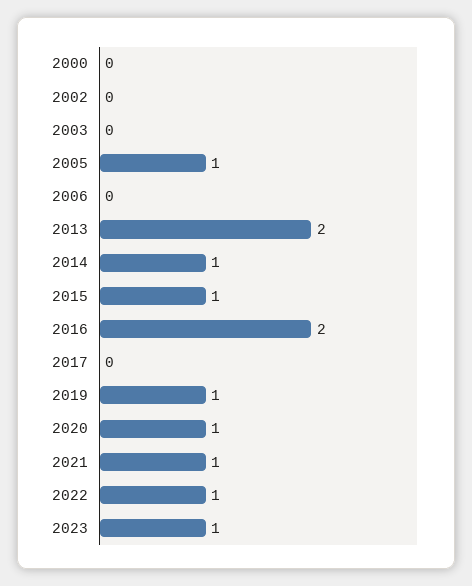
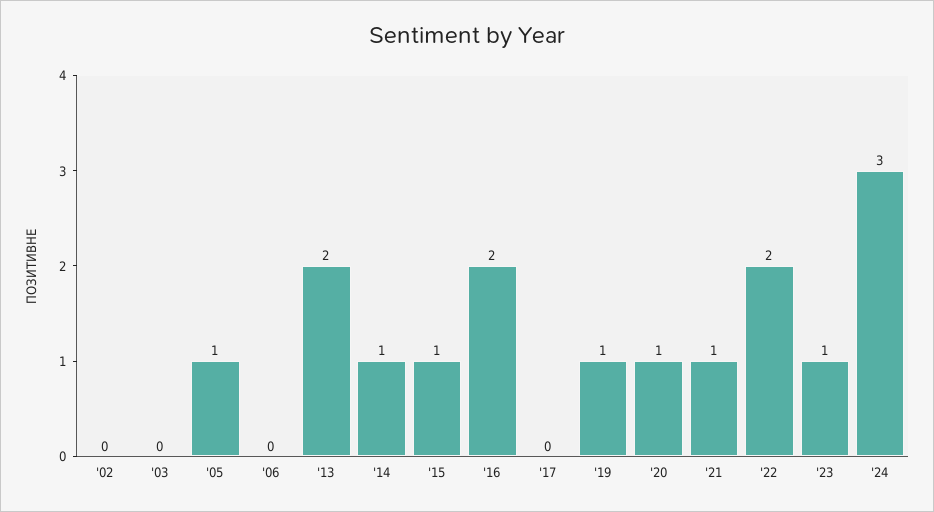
2000: 0 -> none
2022: 1 -> 2
'24: none -> 3

